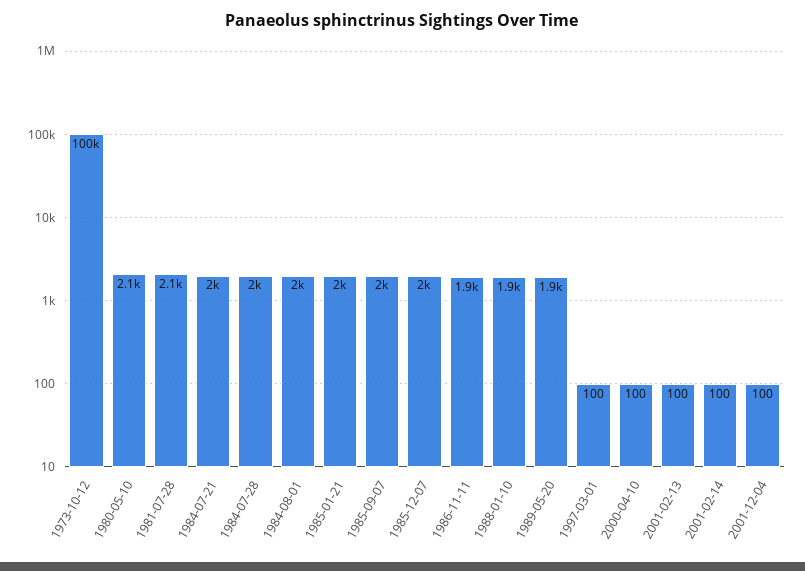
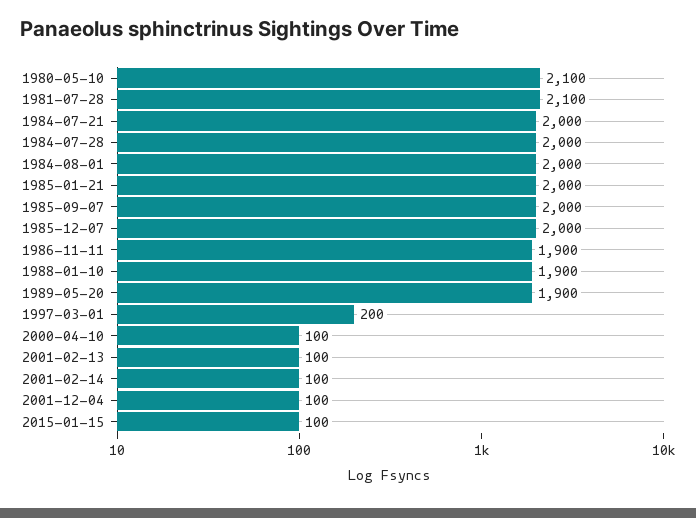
1973-10-12: 100000 -> none
1997-03-01: 100 -> 200
2015-01-15: none -> 100

